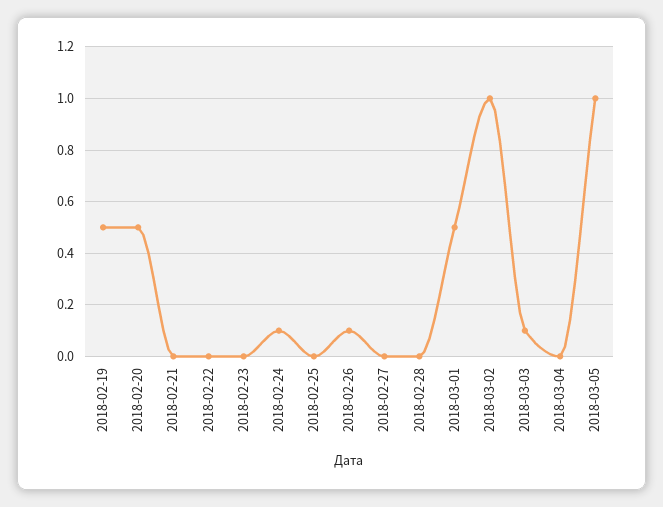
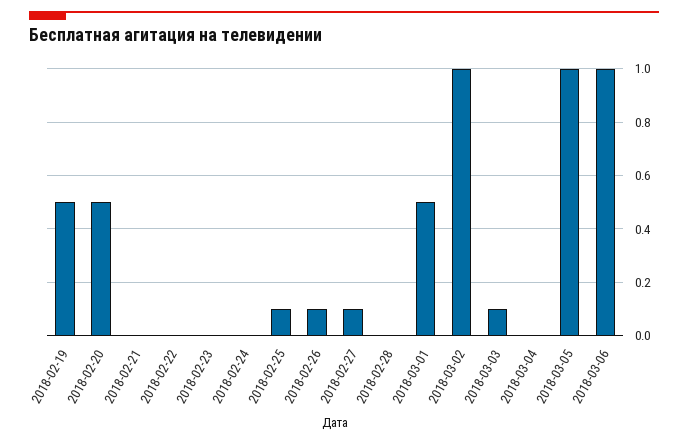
2018-02-24: 0.1 -> 0
2018-02-25: 0 -> 0.1
2018-02-27: 0 -> 0.1
2018-03-06: none -> 1

